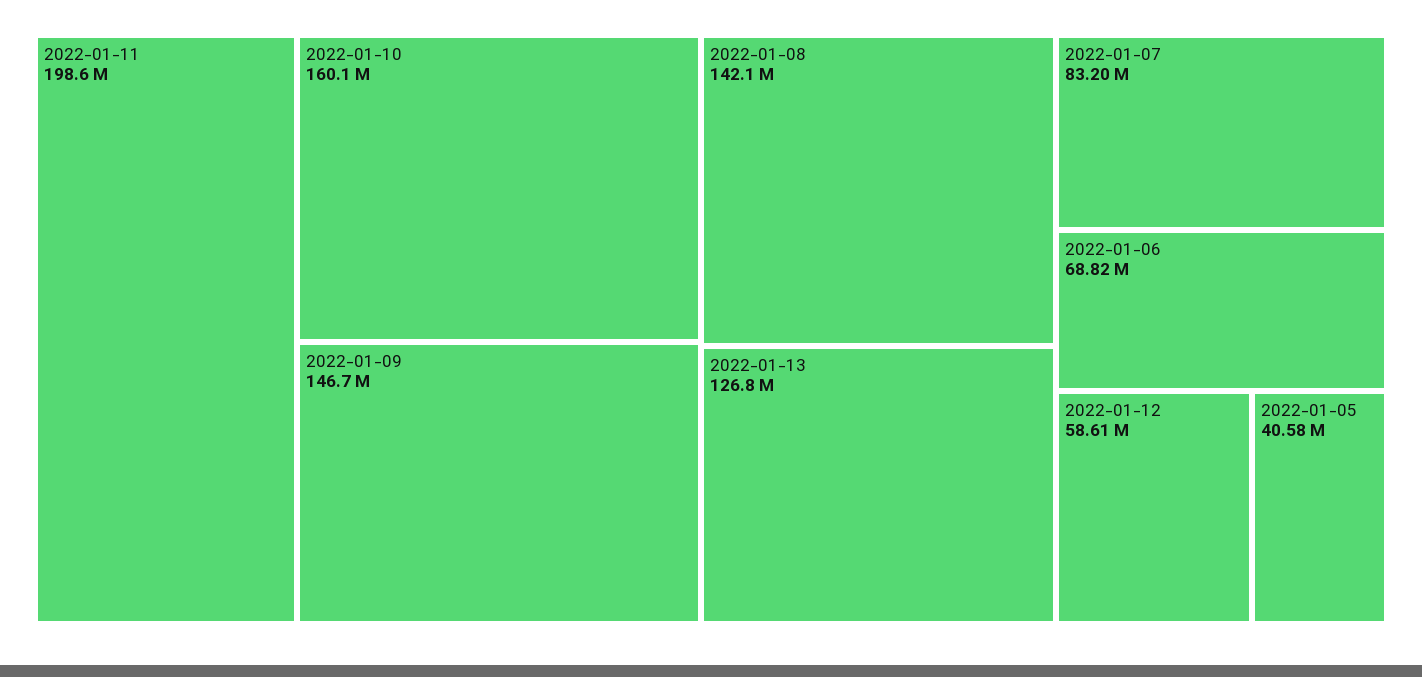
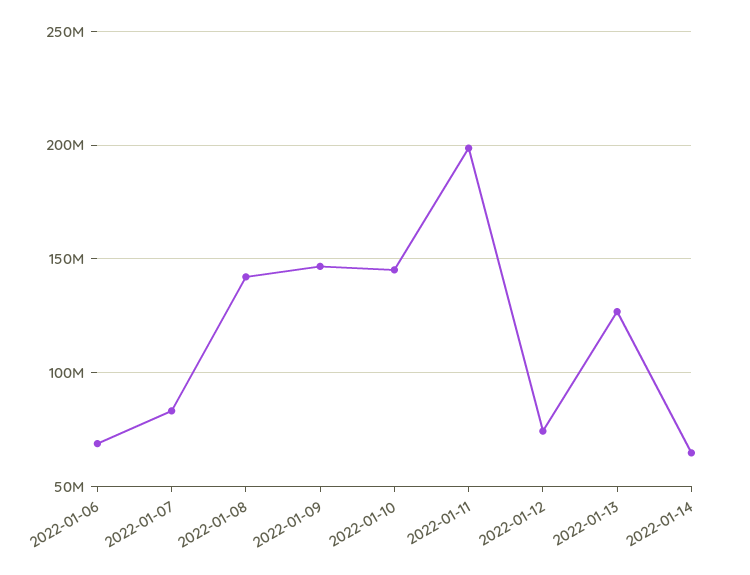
2022-01-10: 160100000 -> 145000000
2022-01-12: 58610000 -> 75000000
2022-01-05: 40580000 -> none
2022-01-14: none -> 65000000

